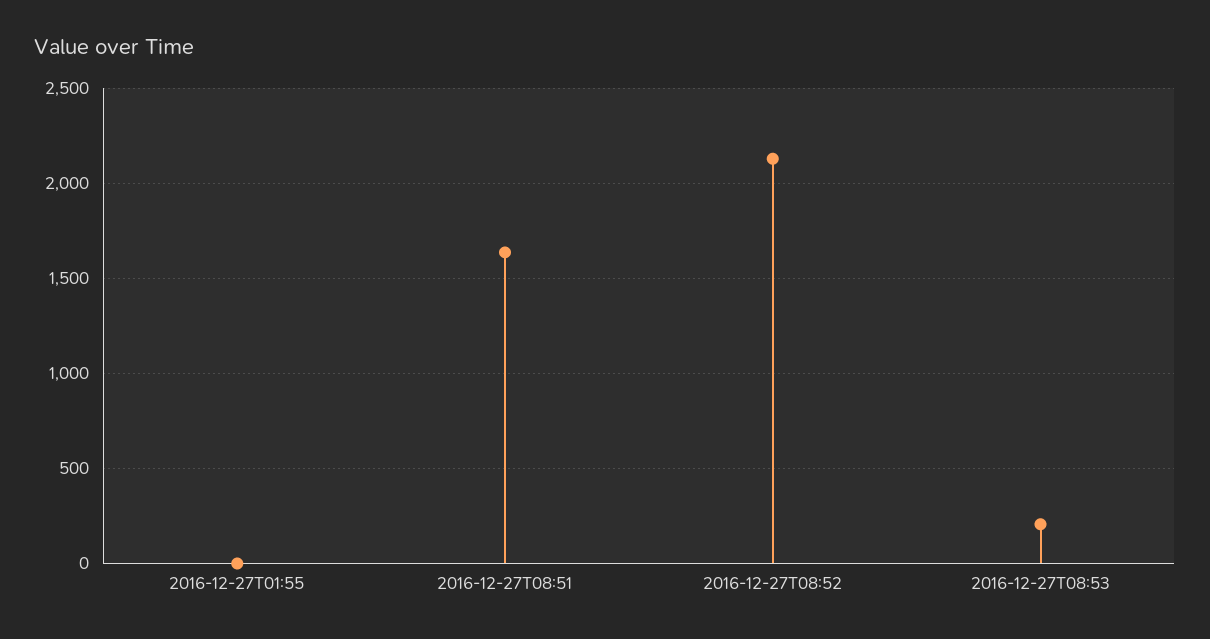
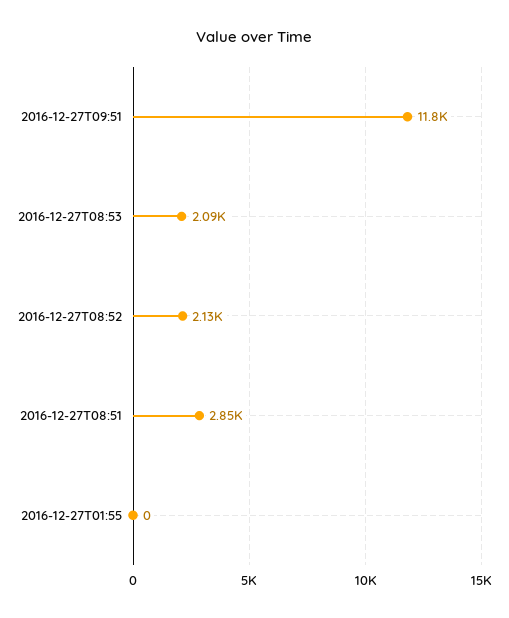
2016-12-27T08:51: 1650 -> 2850
2016-12-27T08:53: 200 -> 2090
2016-12-27T09:51: none -> 11800

